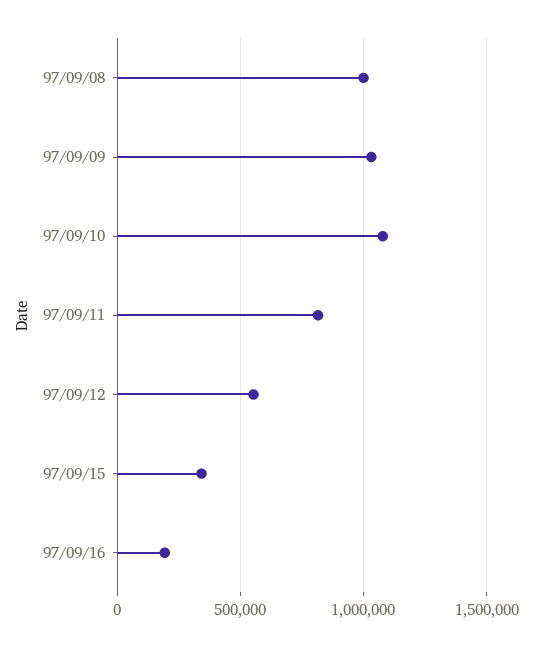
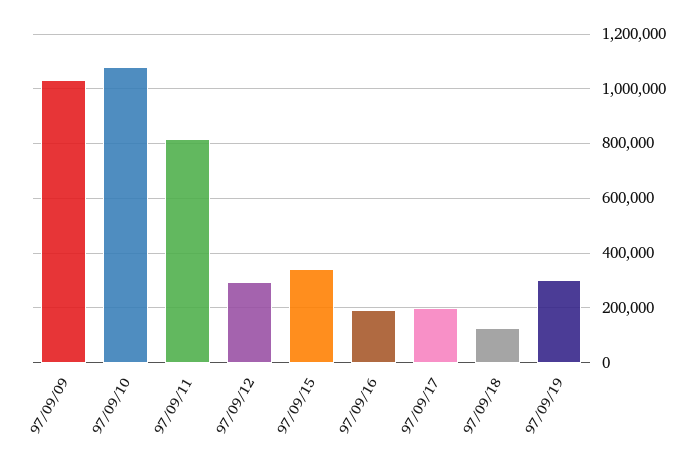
97/09/08: 1000000 -> none
97/09/12: 550000 -> 300000
97/09/17: none -> 200000
97/09/18: none -> 125000
97/09/19: none -> 300000

